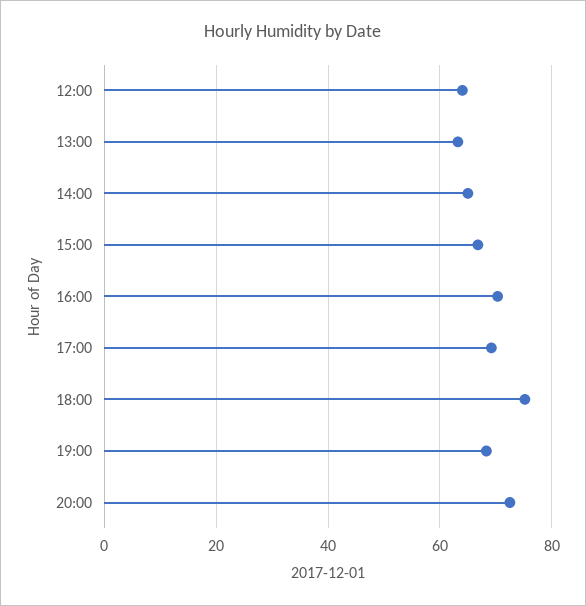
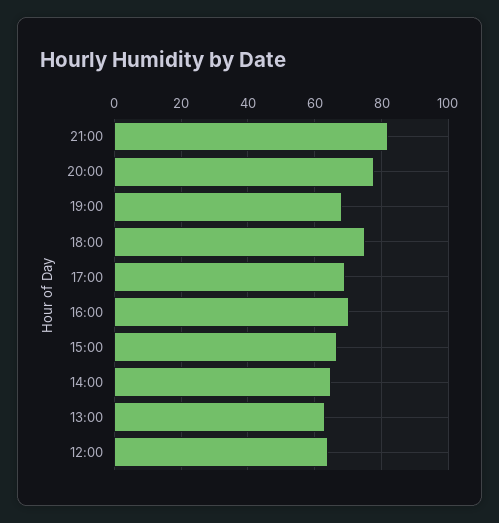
20:00: 72 -> 78
21:00: none -> 82

